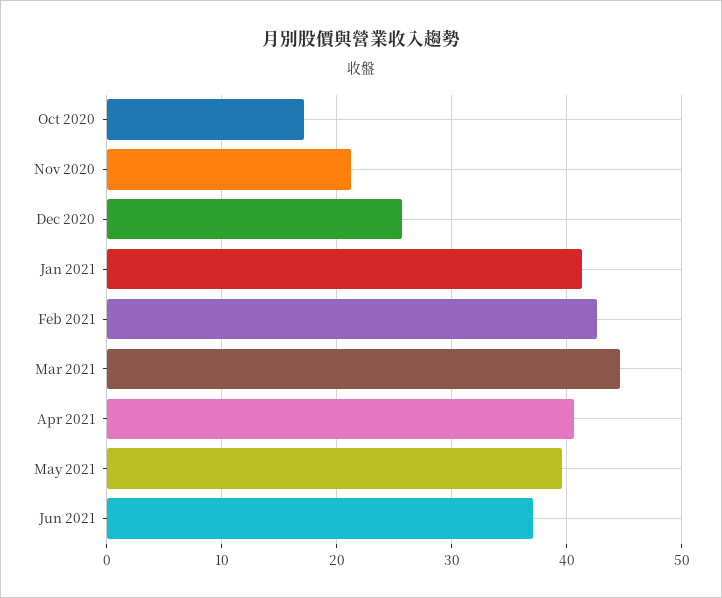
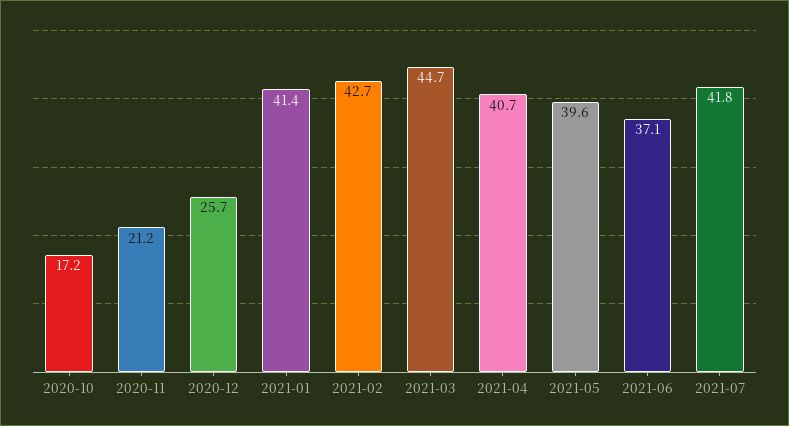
2021-07: none -> 41.8

